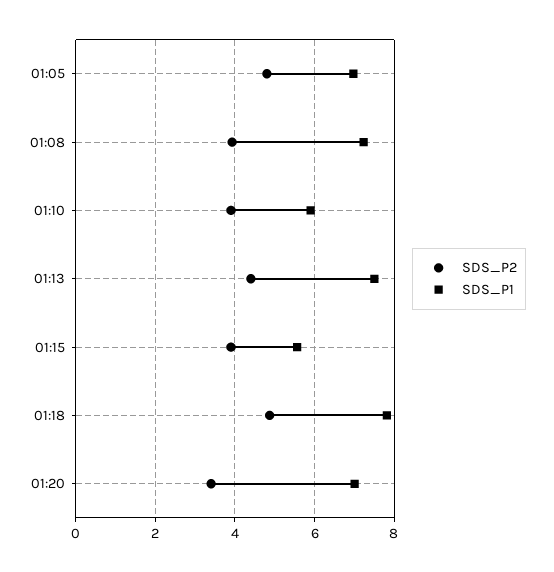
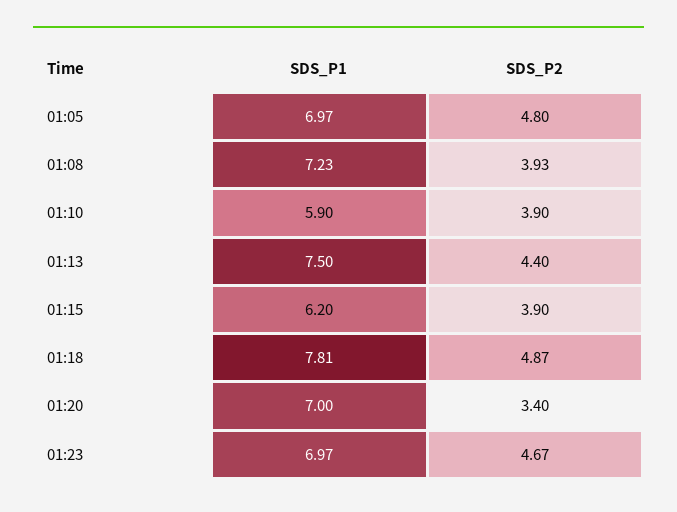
SDS_P1, 01:15: 5.6 -> 6.2
SDS_P1, 01:23: none -> 6.97
SDS_P2, 01:23: none -> 4.67

